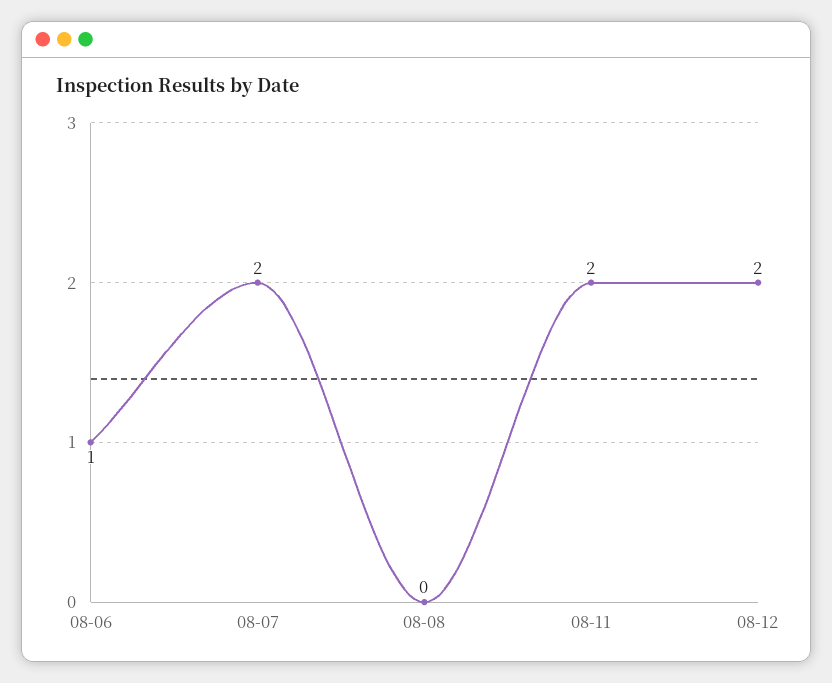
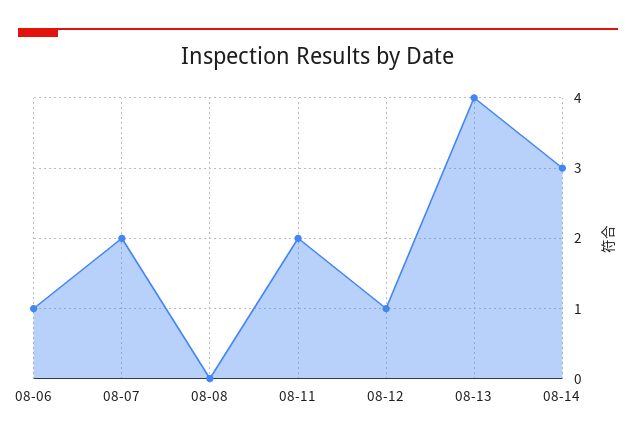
08-12: 2 -> 1
08-13: none -> 4
08-14: none -> 3

